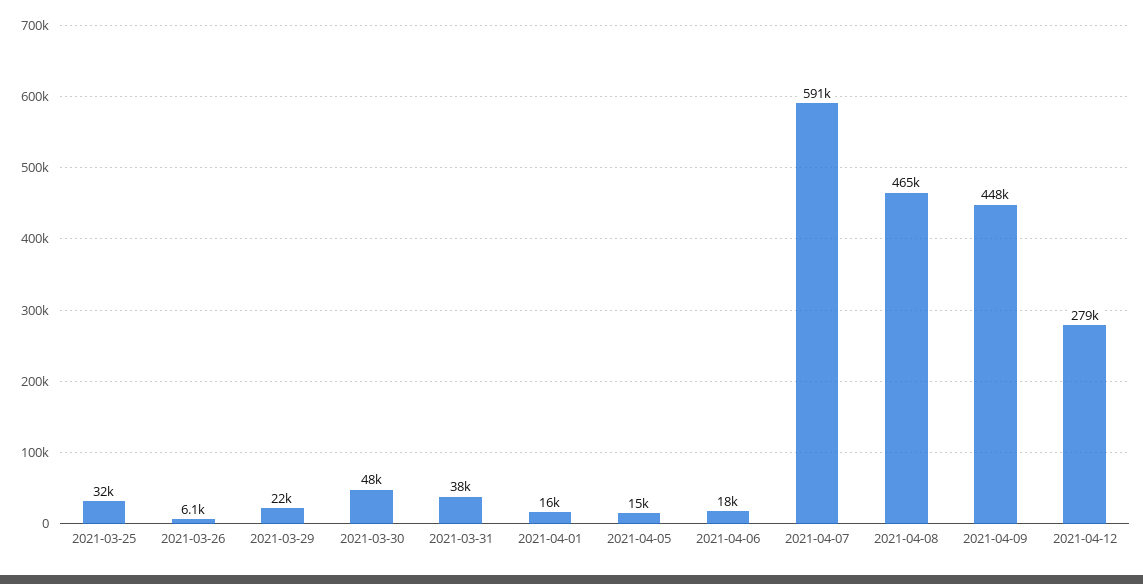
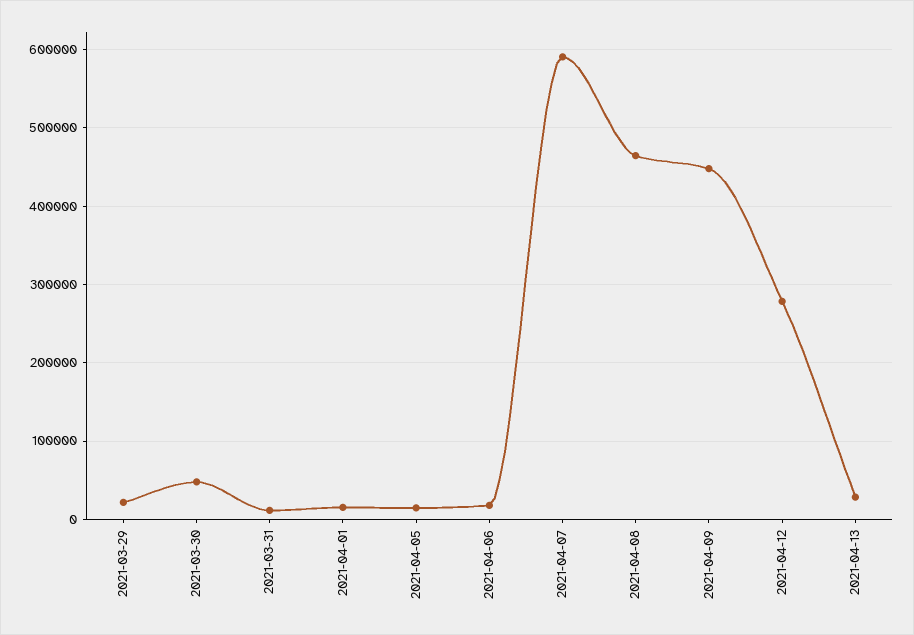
2021-03-25: 32000 -> none
2021-03-26: 6100 -> none
2021-03-31: 38000 -> 10000
2021-04-13: none -> 30000

